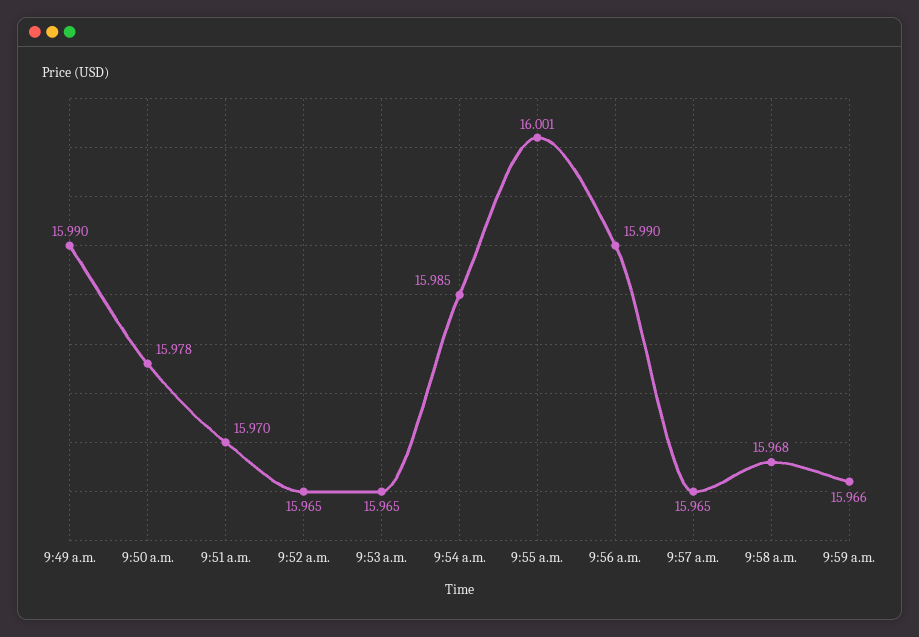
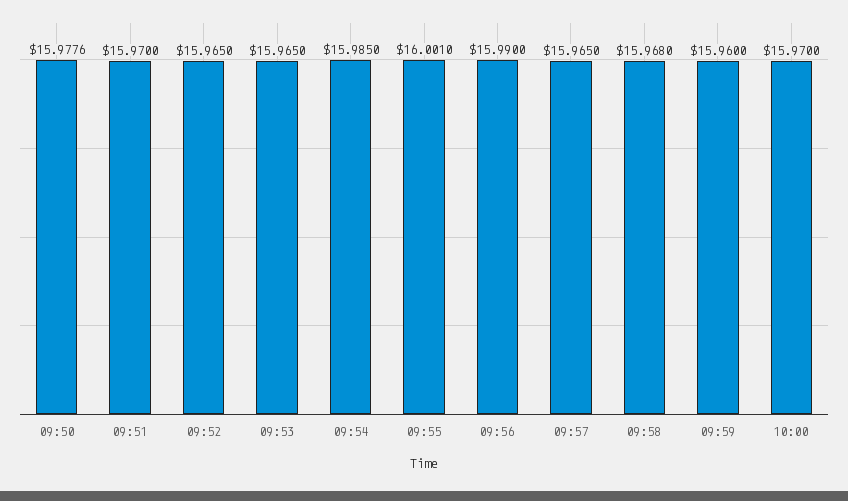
9:49 a.m.: 15.99 -> none
9:59 a.m.: 15.966 -> 15.96
10:00: none -> 15.97

